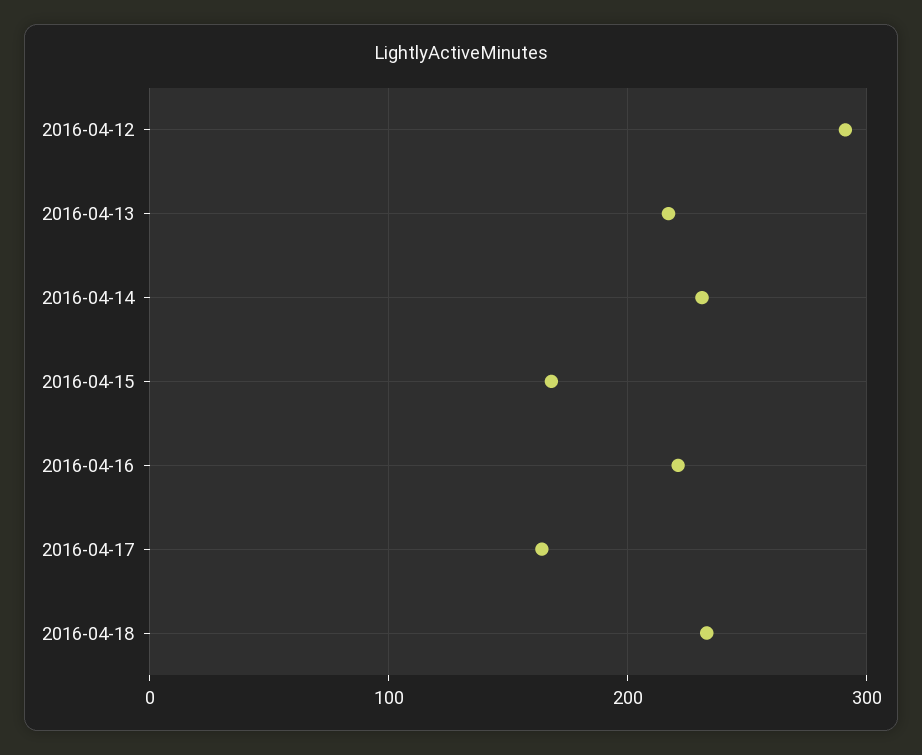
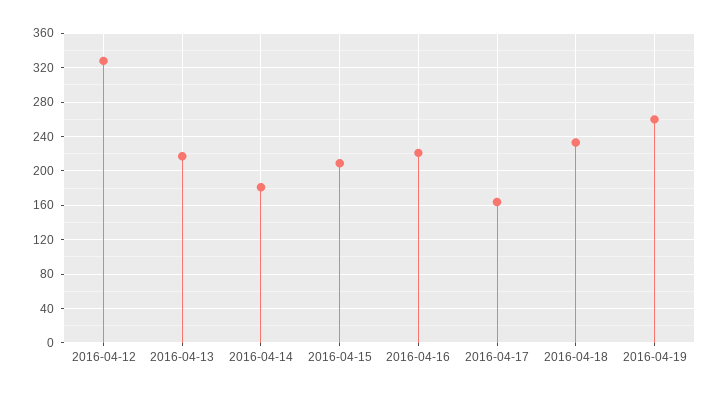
2016-04-12: 290 -> 330
2016-04-14: 230 -> 180
2016-04-15: 170 -> 210
2016-04-19: none -> 260

